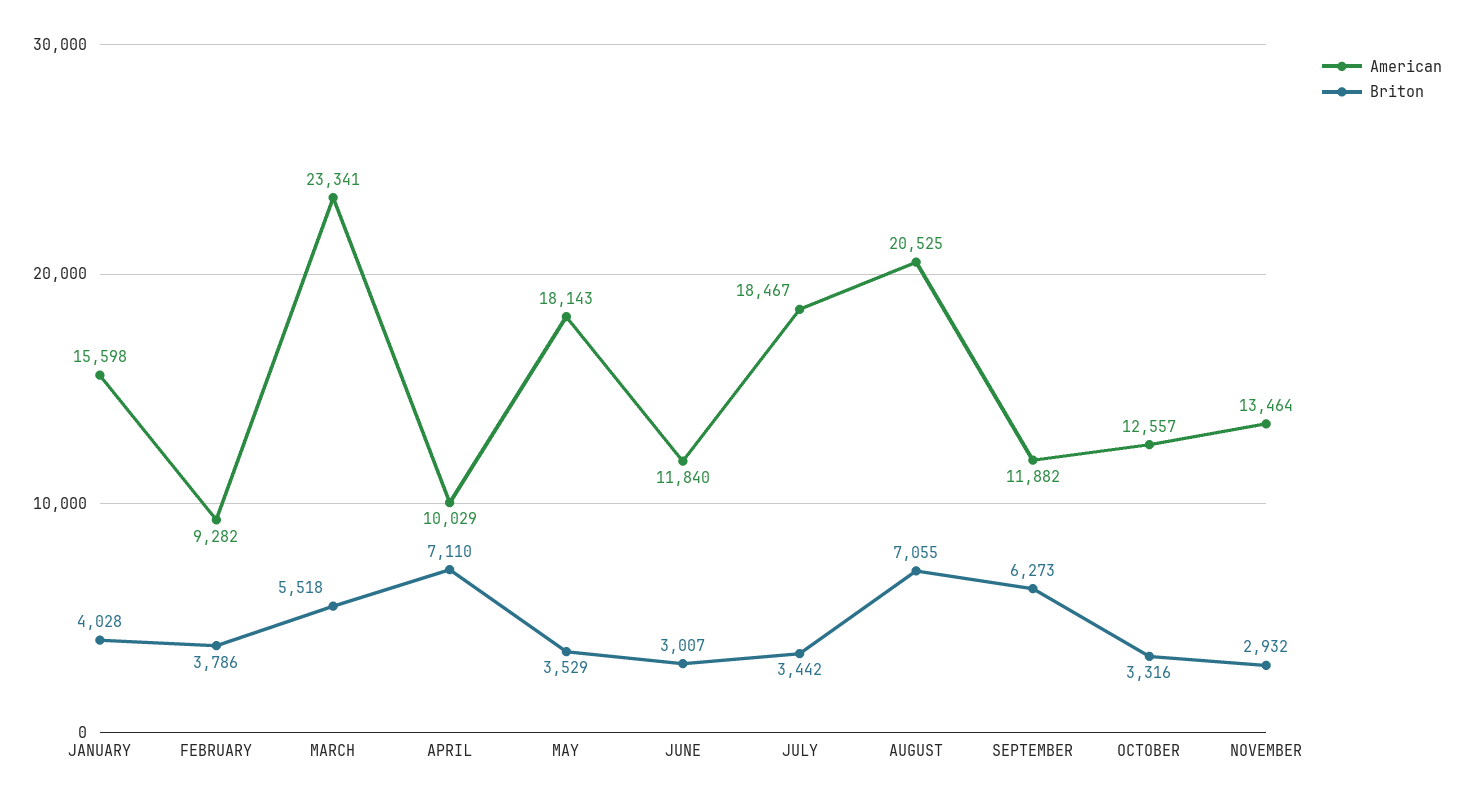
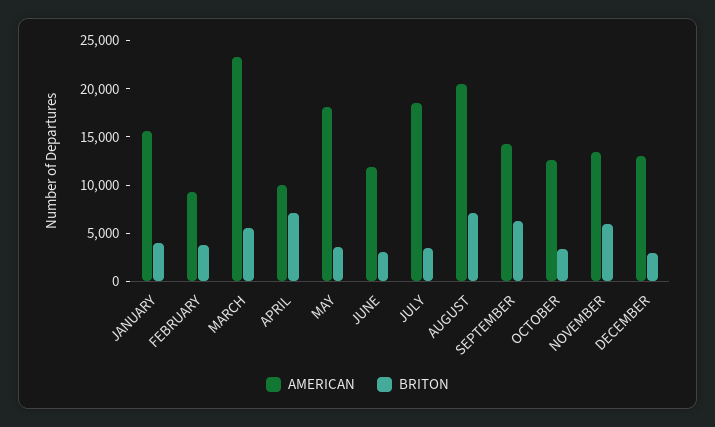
American, SEPTEMBER: 11882 -> 14000
Briton, NOVEMBER: 2932 -> 6000
American, DECEMBER: none -> 13000
Briton, DECEMBER: none -> 3000

